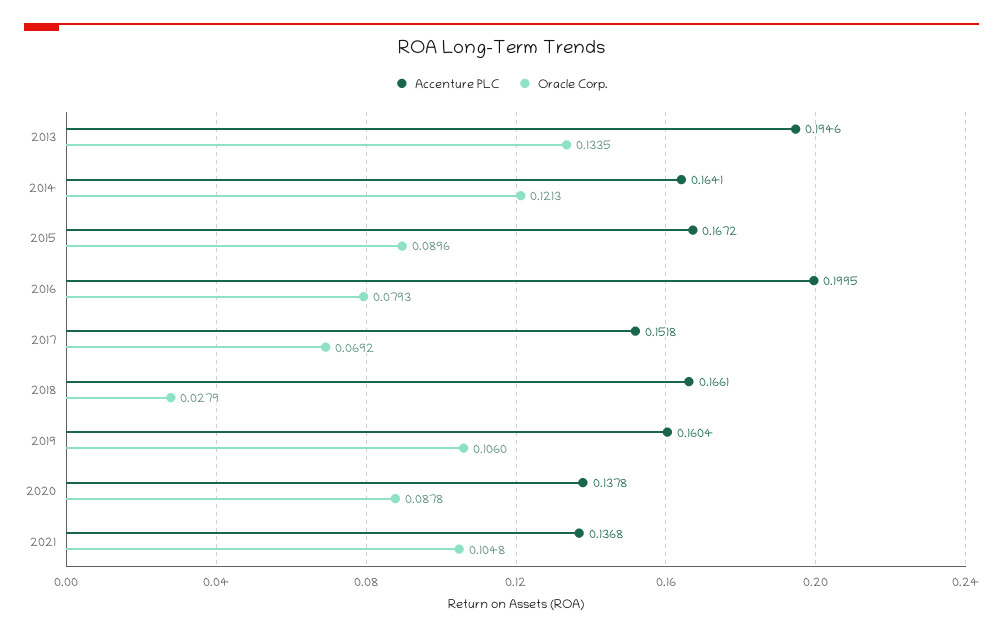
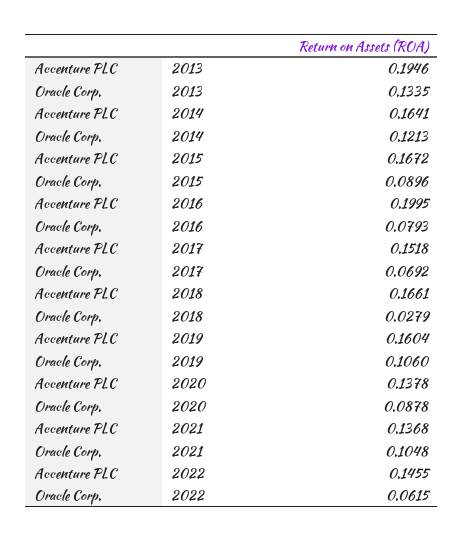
Accenture PLC, 2022: none -> 0.1455
Oracle Corp., 2022: none -> 0.0615

